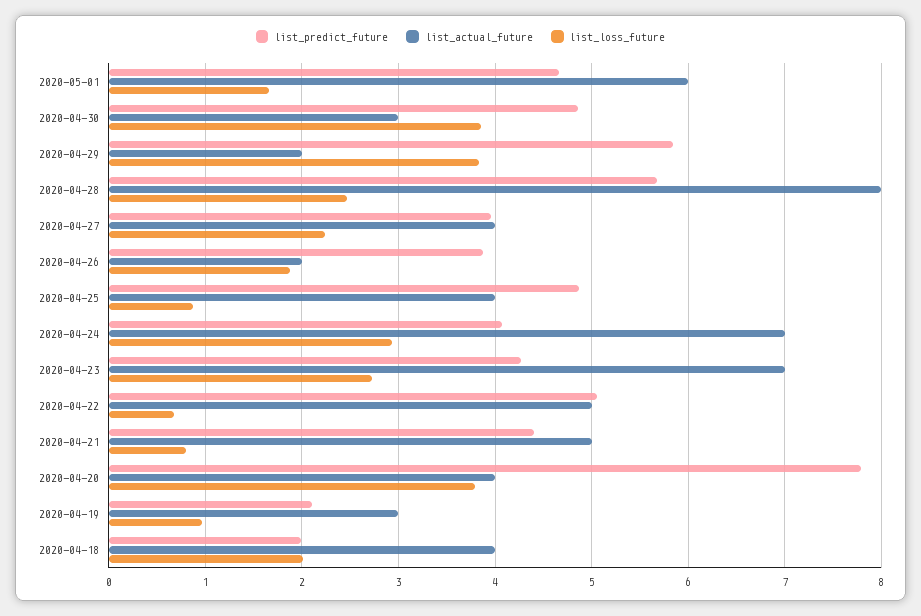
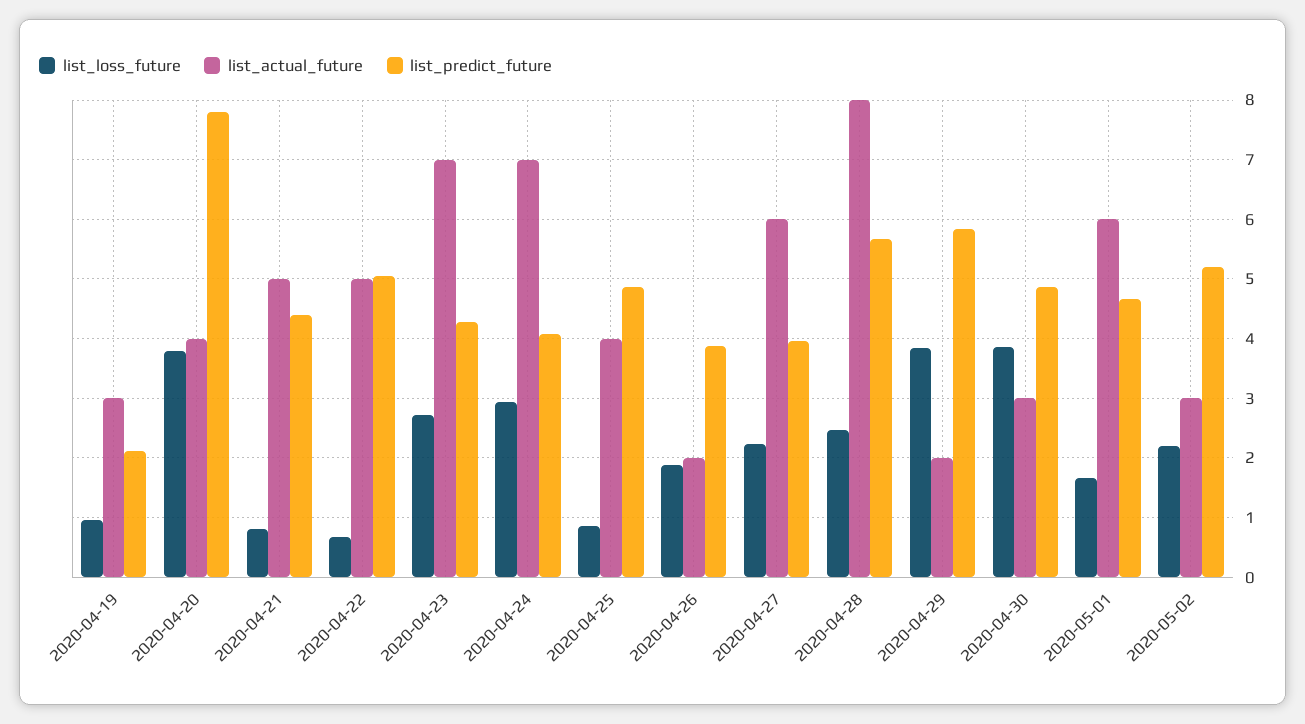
list_actual_future, 2020-04-27: 4 -> 6
list_predict_future, 2020-04-18: 2 -> none
list_actual_future, 2020-04-18: 4 -> none
list_loss_future, 2020-04-18: 2 -> none
list_loss_future, 2020-05-02: none -> 2.2
list_actual_future, 2020-05-02: none -> 3
list_predict_future, 2020-05-02: none -> 5.2

